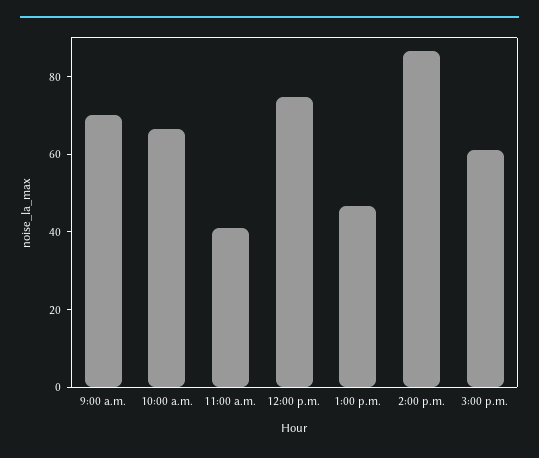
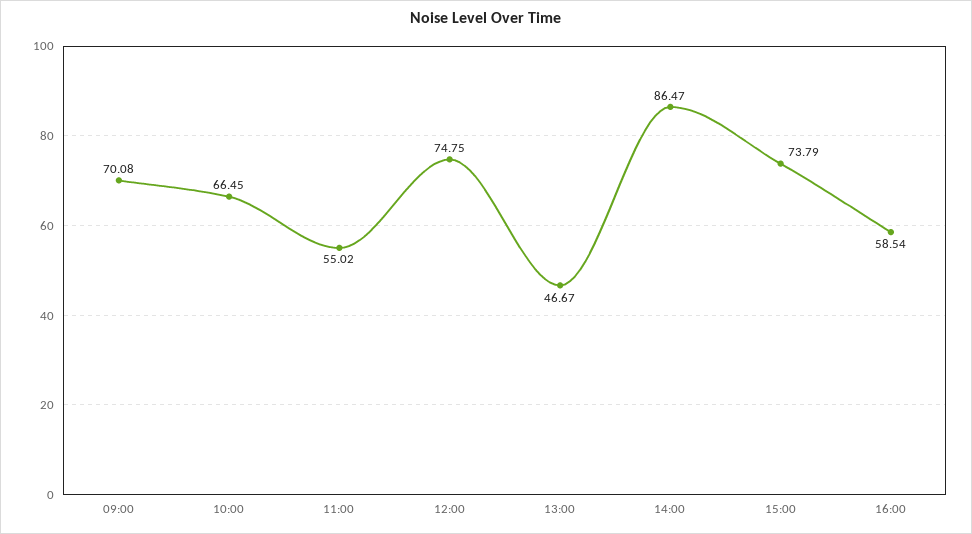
11:00 a.m.: 40 -> 55.02
3:00 p.m.: 60 -> 73.79
16:00: none -> 58.54

